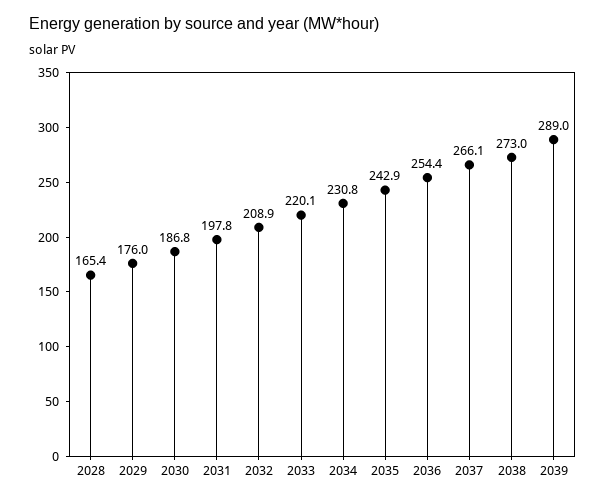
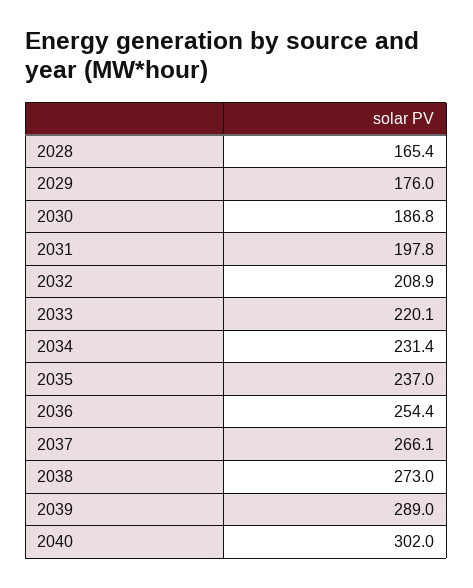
2034: 230.8 -> 231.4
2035: 242.9 -> 237
2040: none -> 302

